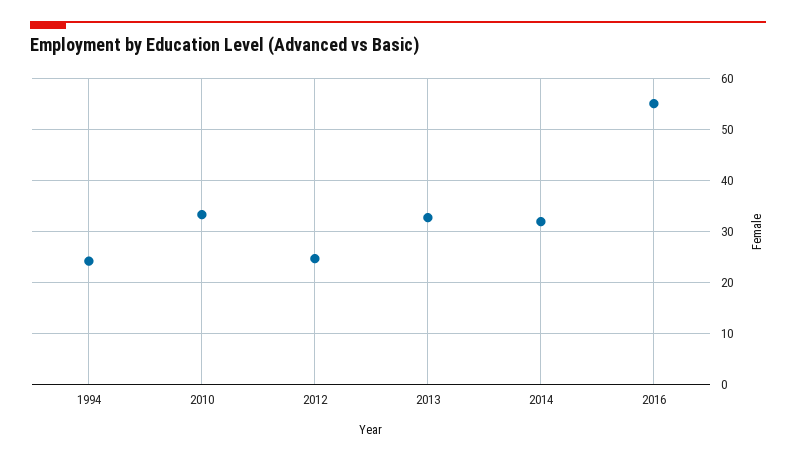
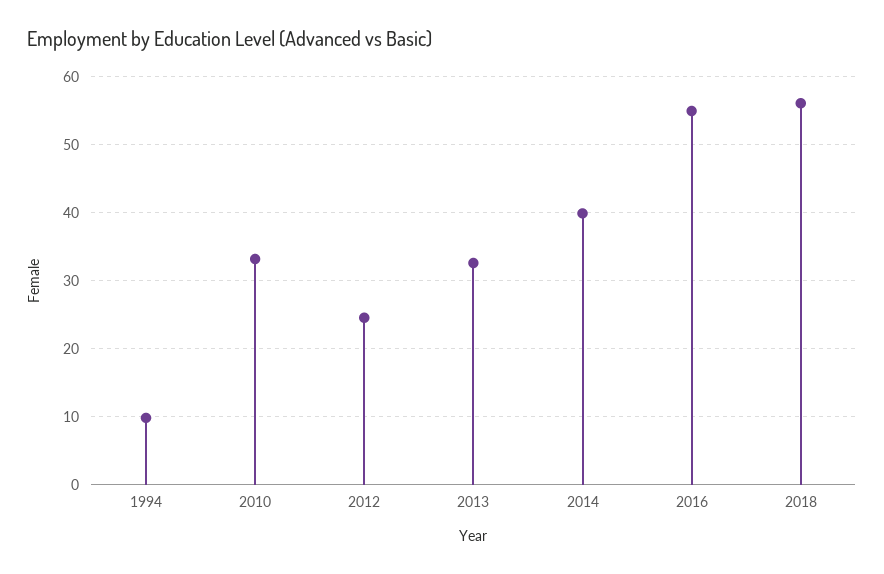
1994: 24 -> 10
2014: 32 -> 40
2018: none -> 56

